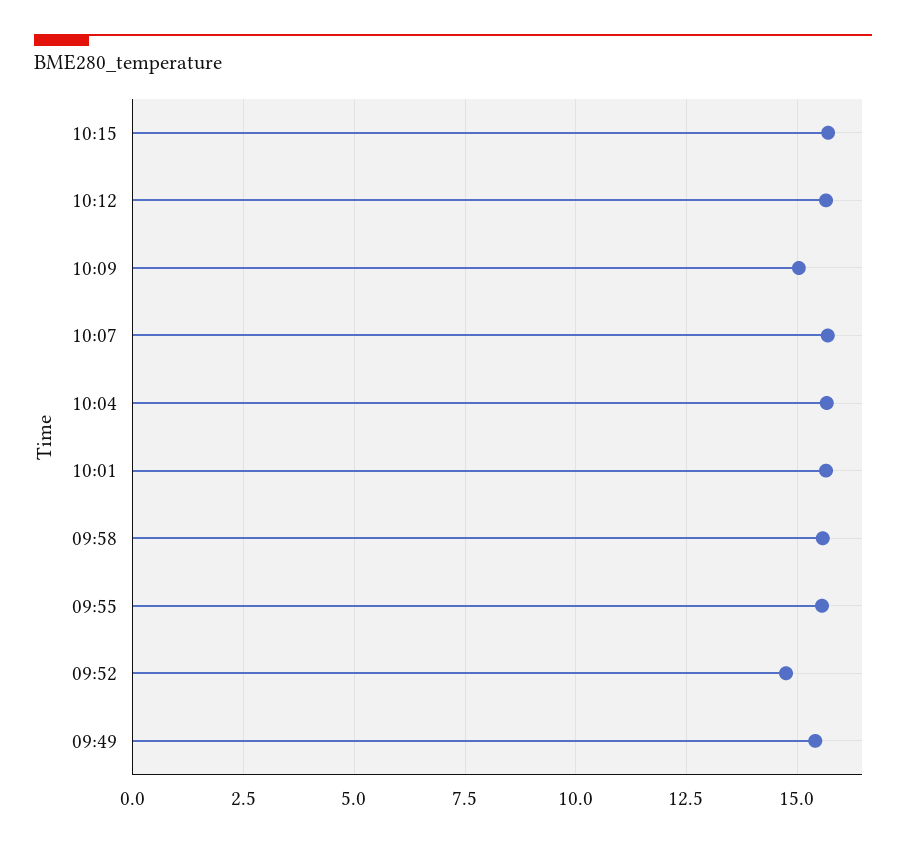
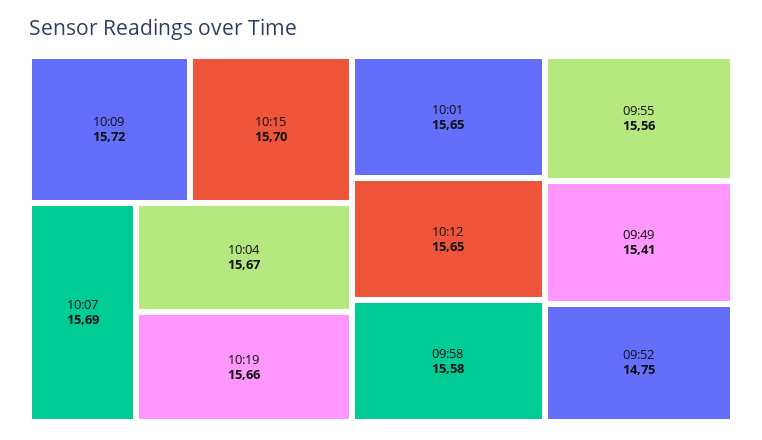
10:09: 15 -> 15.72
10:19: none -> 15.66

